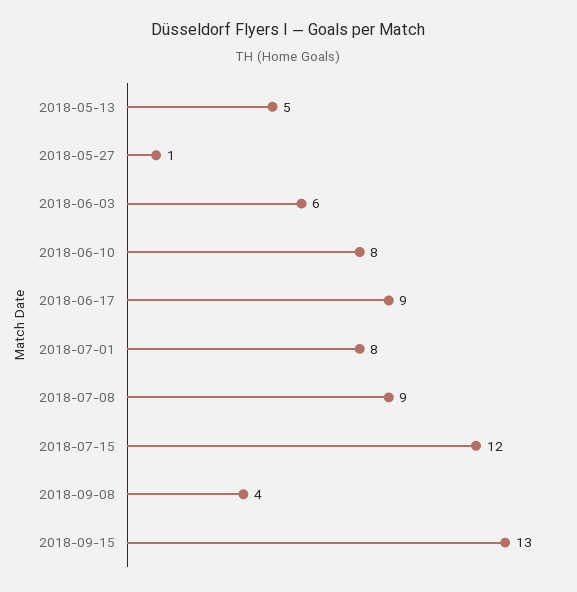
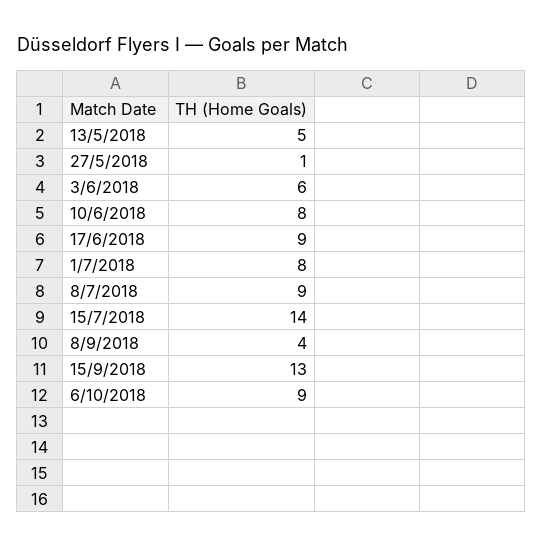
2018-07-15: 12 -> 14
6/10/2018: none -> 9

